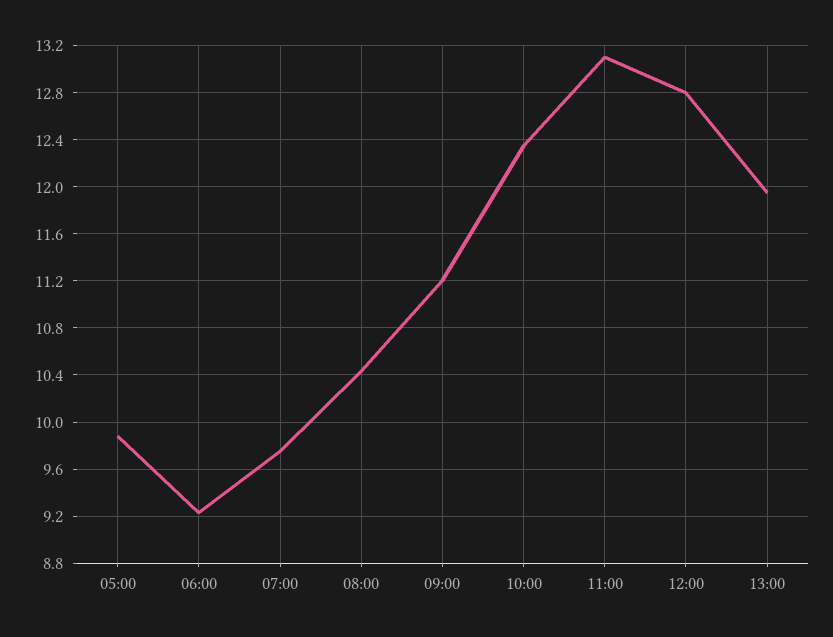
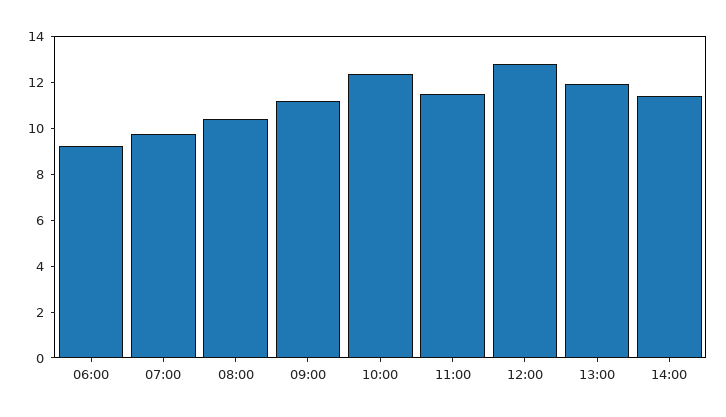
05:00: 9.9 -> none
11:00: 13.1 -> 11.5
14:00: none -> 11.5

